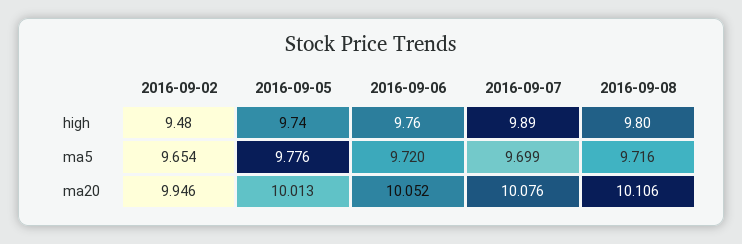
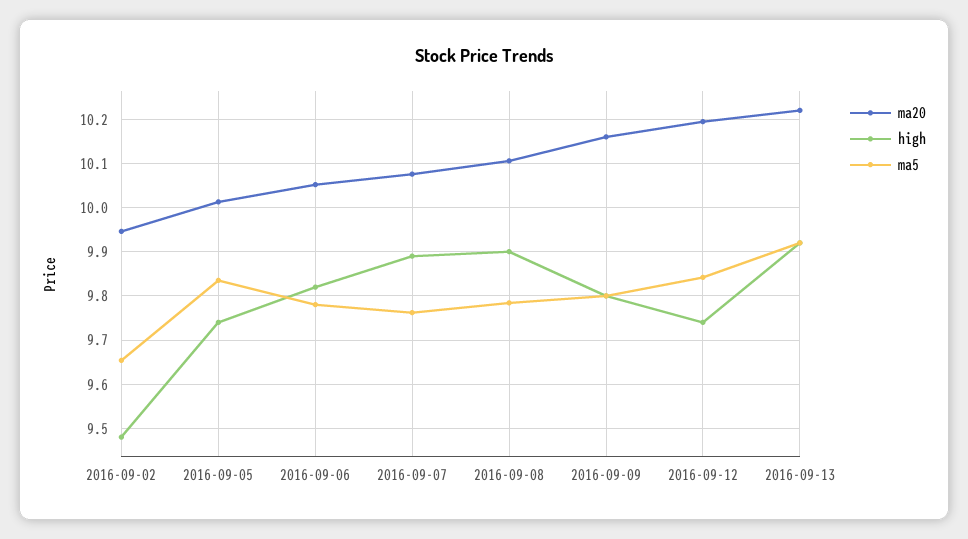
high, 2016-09-06: 9.76 -> 9.82
high, 2016-09-08: 9.8 -> 9.9
ma5, 2016-09-05: 9.776 -> 9.84
ma5, 2016-09-06: 9.72 -> 9.78
ma5, 2016-09-07: 9.699 -> 9.76
ma5, 2016-09-08: 9.716 -> 9.78
ma20, 2016-09-09: none -> 10.16
high, 2016-09-09: none -> 9.8
ma5, 2016-09-09: none -> 9.8
ma20, 2016-09-12: none -> 10.2
high, 2016-09-12: none -> 9.74
ma5, 2016-09-12: none -> 9.84
ma20, 2016-09-13: none -> 10.22
high, 2016-09-13: none -> 9.92
ma5, 2016-09-13: none -> 9.92

